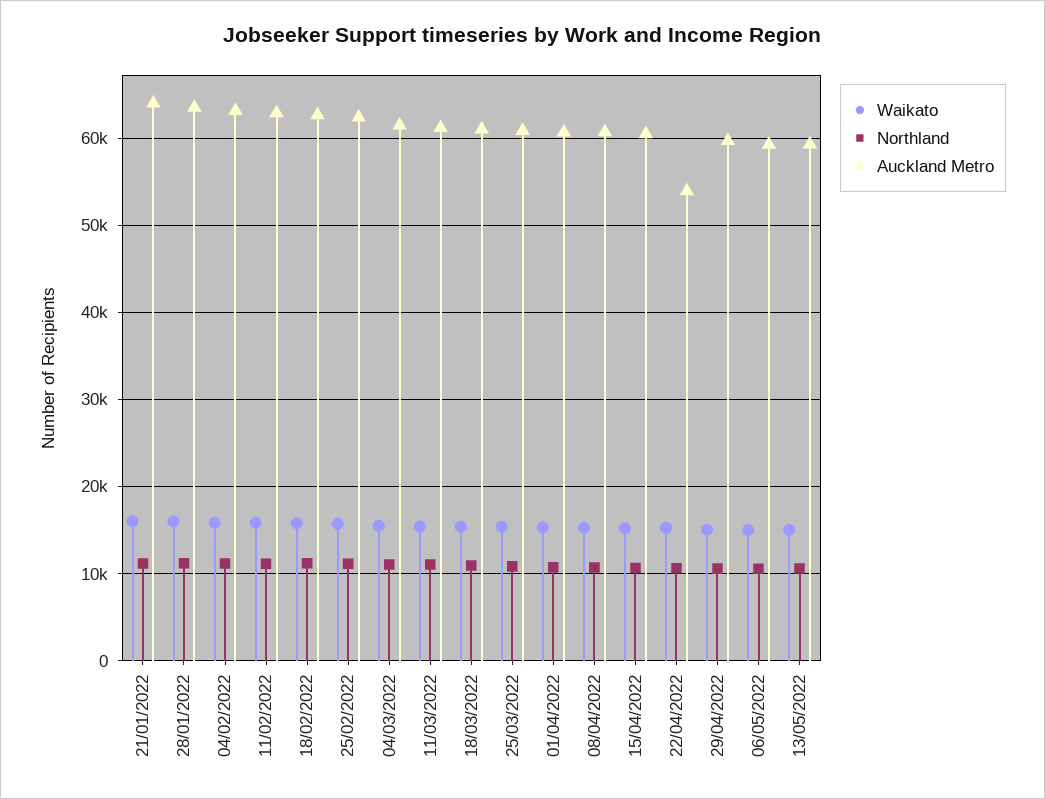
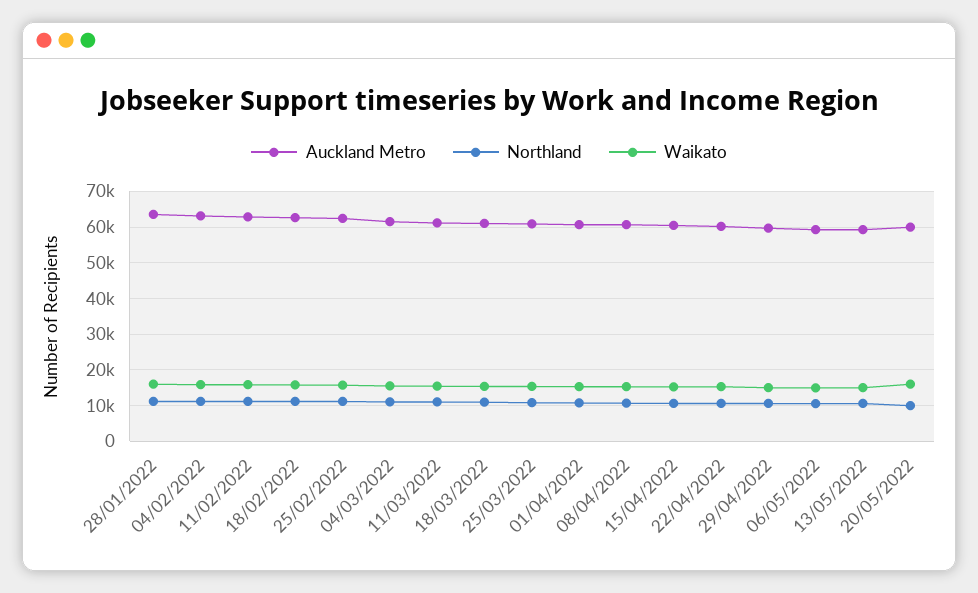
Waikato, 21/01/2022: 16000 -> none
Northland, 21/01/2022: 11000 -> none
Auckland Metro, 21/01/2022: 64000 -> none
Auckland Metro, 22/04/2022: 54000 -> 60000
Auckland Metro, 20/05/2022: none -> 60000
Northland, 20/05/2022: none -> 10000
Waikato, 20/05/2022: none -> 16000

